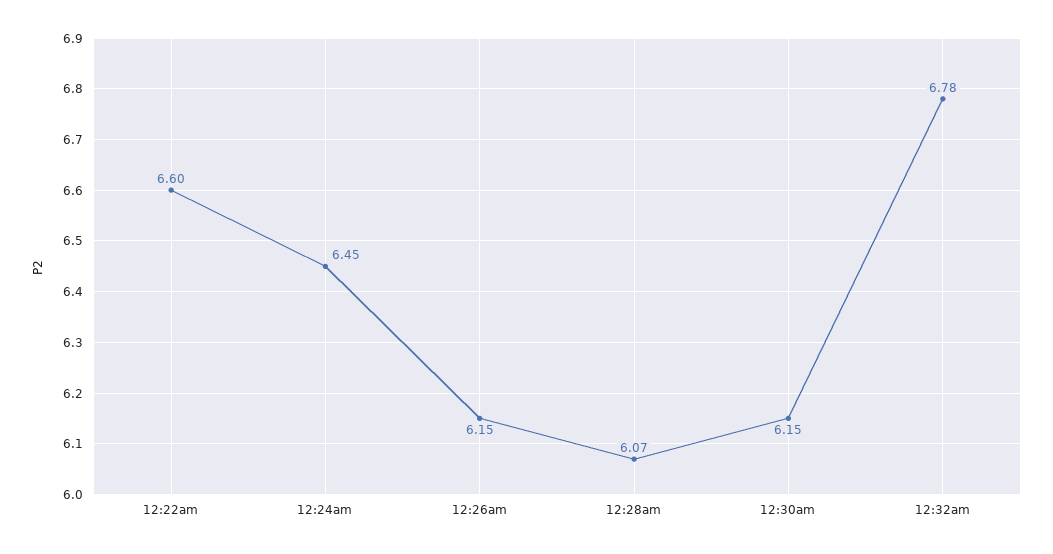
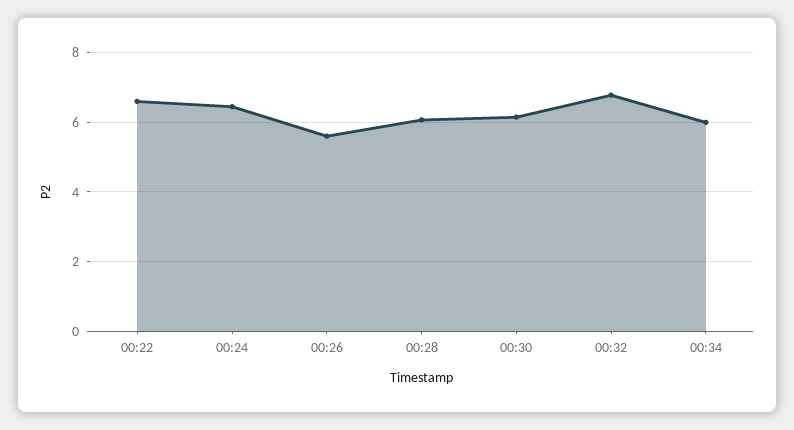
12:26am: 6.15 -> 5.6
00:34: none -> 6

